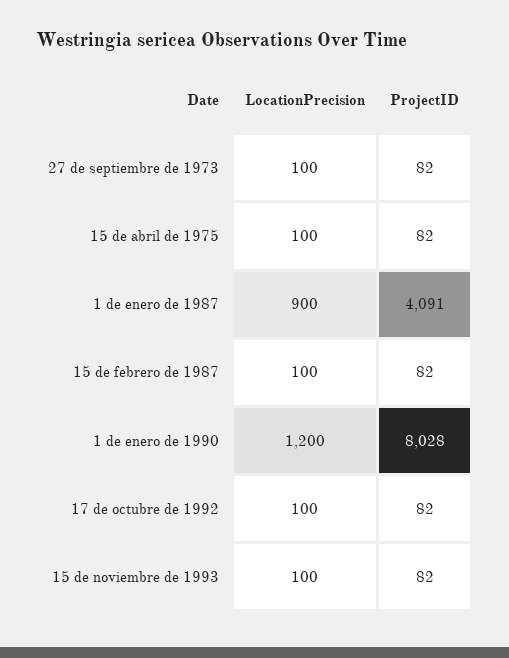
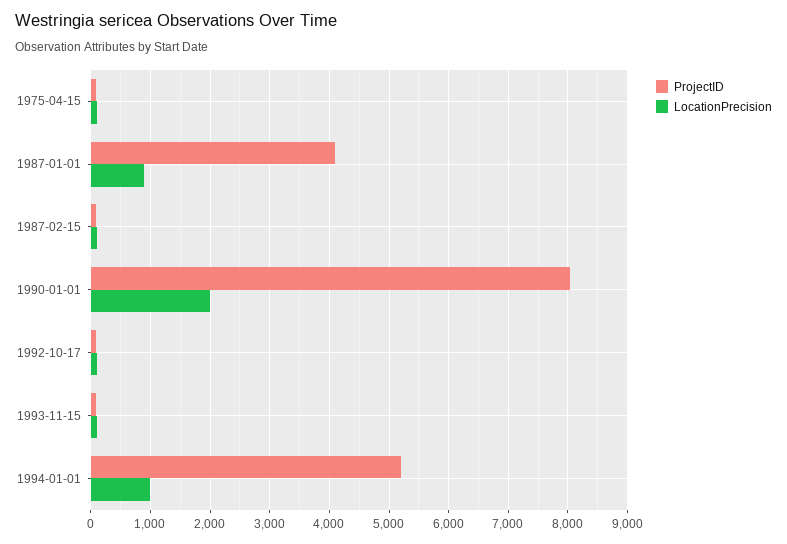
LocationPrecision, 27 de septiembre de 1973: 100 -> none
ProjectID, 27 de septiembre de 1973: 82 -> none
LocationPrecision, 1 de enero de 1990: 1200 -> 2000
ProjectID, 1994-01-01: none -> 5200
LocationPrecision, 1994-01-01: none -> 1000

